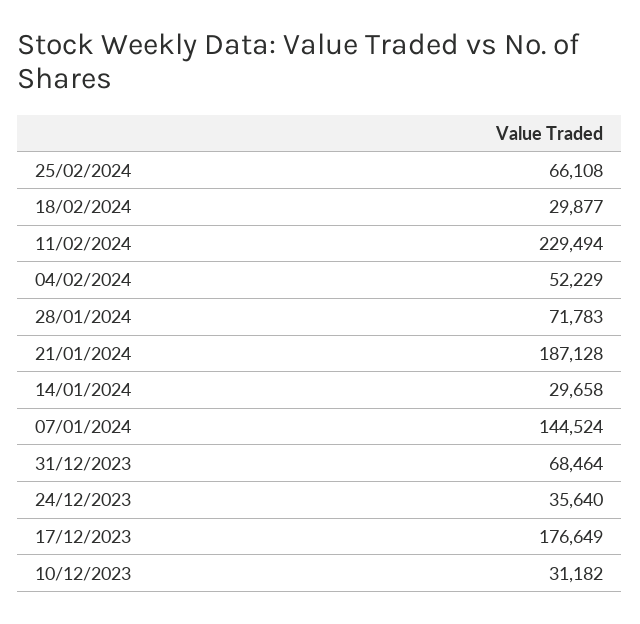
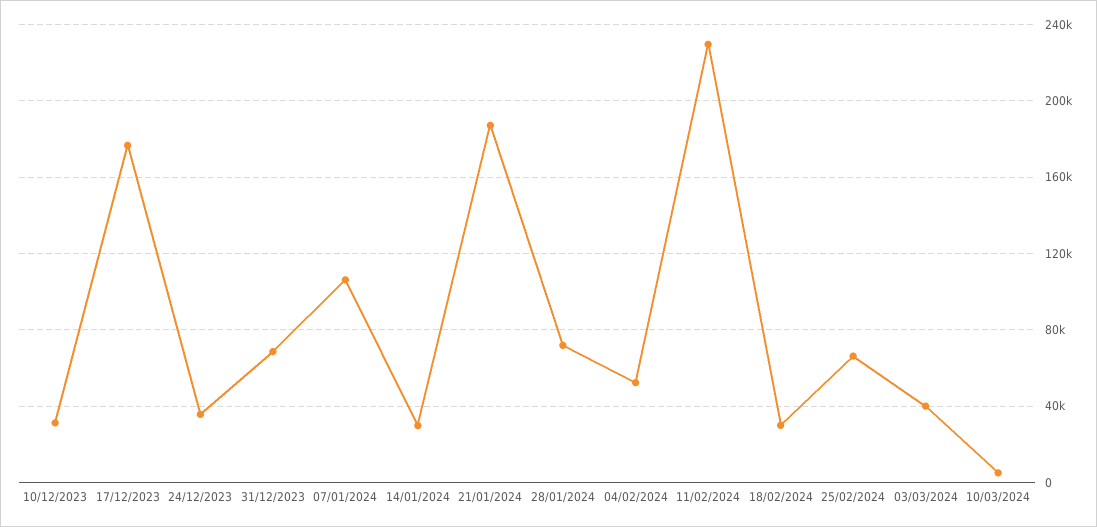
07/01/2024: 144524 -> 105000
03/03/2024: none -> 40000
10/03/2024: none -> 5000

